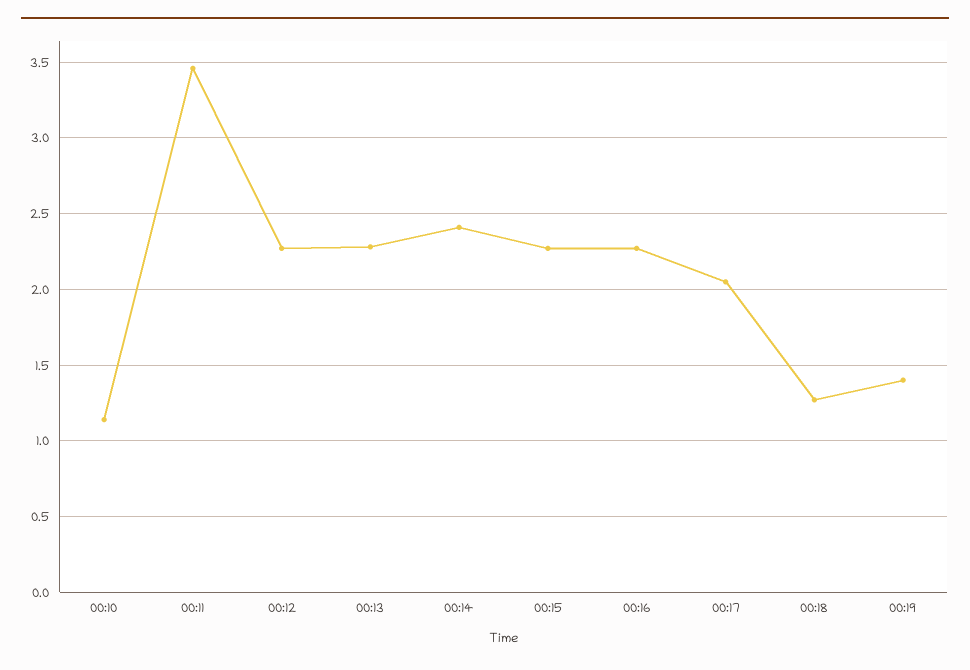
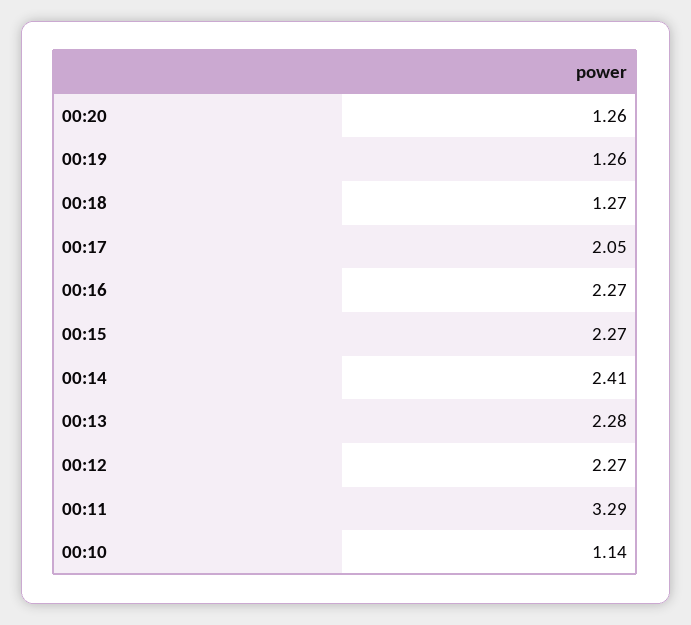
00:11: 3.45 -> 3.29
00:19: 1.4 -> 1.26
00:20: none -> 1.26

